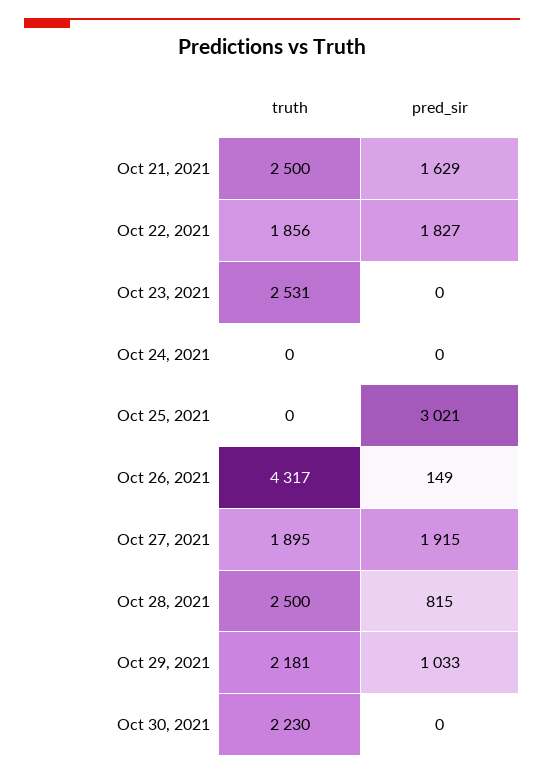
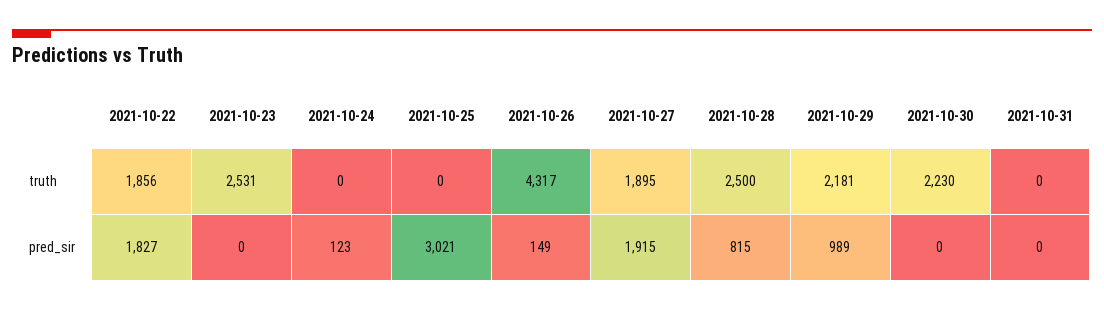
truth, Oct 21, 2021: 2500 -> none
pred_sir, Oct 21, 2021: 1629 -> none
pred_sir, Oct 24, 2021: 0 -> 123
pred_sir, Oct 29, 2021: 1033 -> 989
truth, 2021-10-31: none -> 0
pred_sir, 2021-10-31: none -> 0

